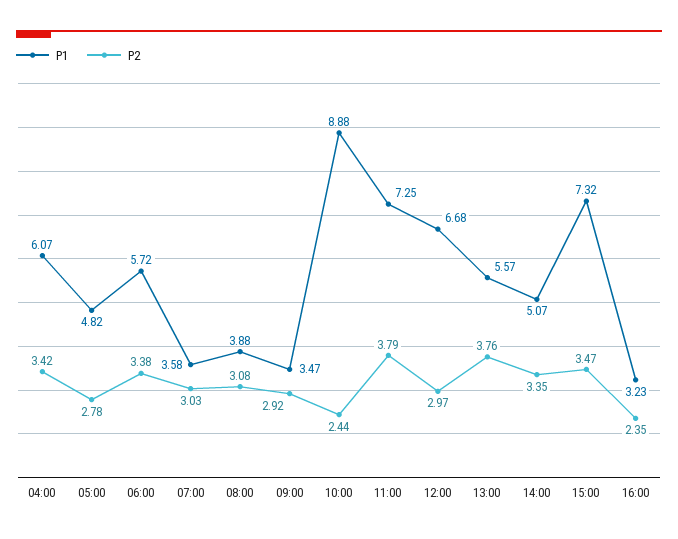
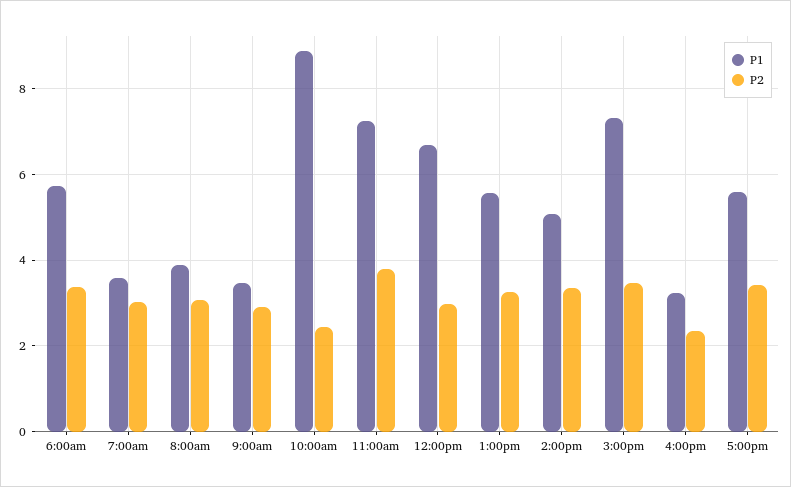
P1, 04:00: 6.07 -> none
P2, 04:00: 3.42 -> none
P1, 05:00: 4.82 -> none
P2, 05:00: 2.78 -> none
P2, 13:00: 3.76 -> 3.2
P1, 5:00pm: none -> 5.6
P2, 5:00pm: none -> 3.4

